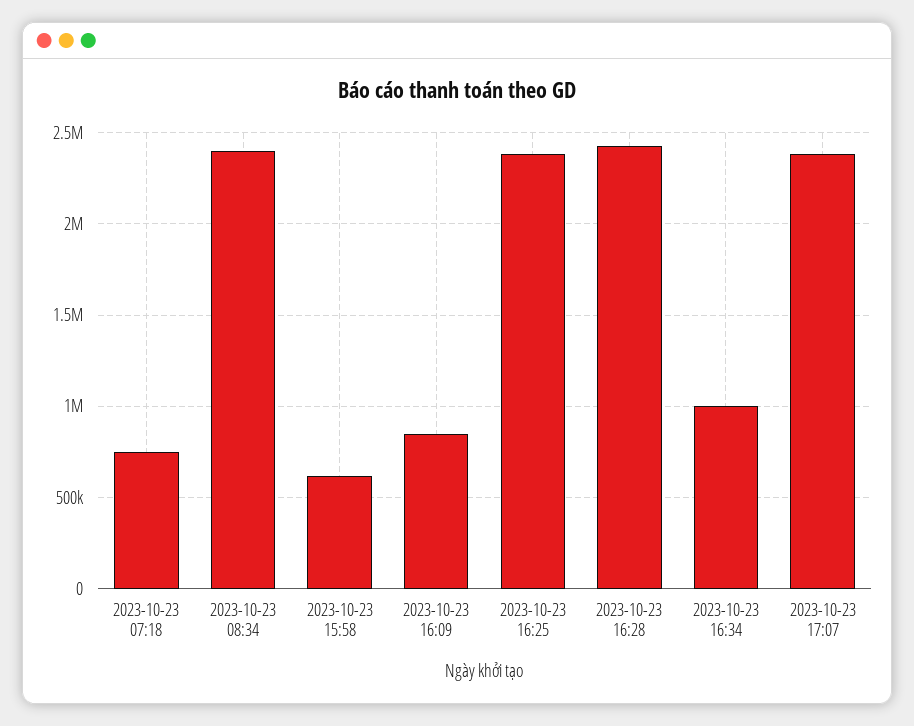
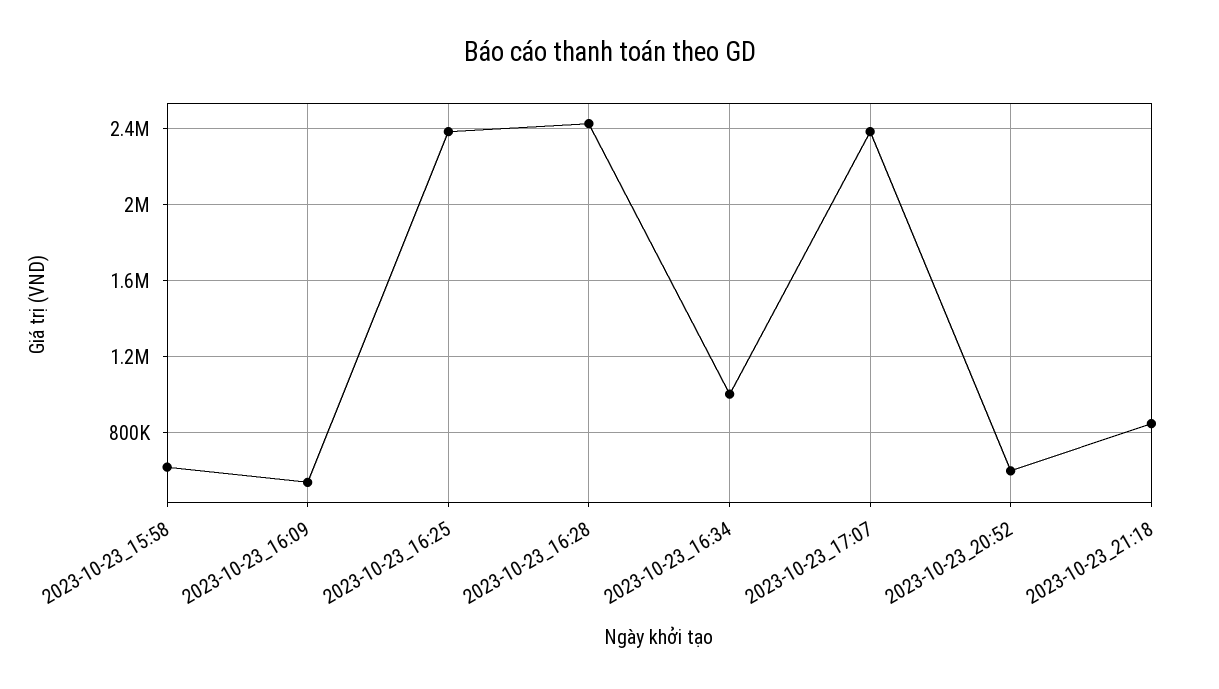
2023-10-23 07:18: 750000 -> none
2023-10-23 08:34: 2400000 -> none
2023-10-23 16:09: 850000 -> 550000
2023-10-23_20:52: none -> 600000
2023-10-23_21:18: none -> 850000

